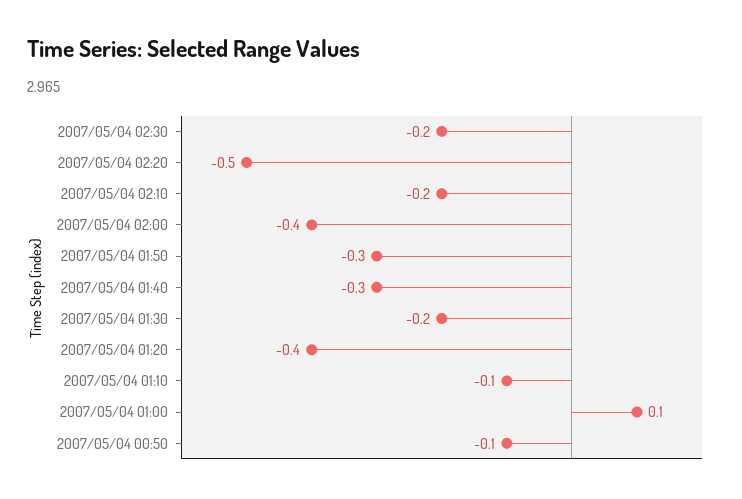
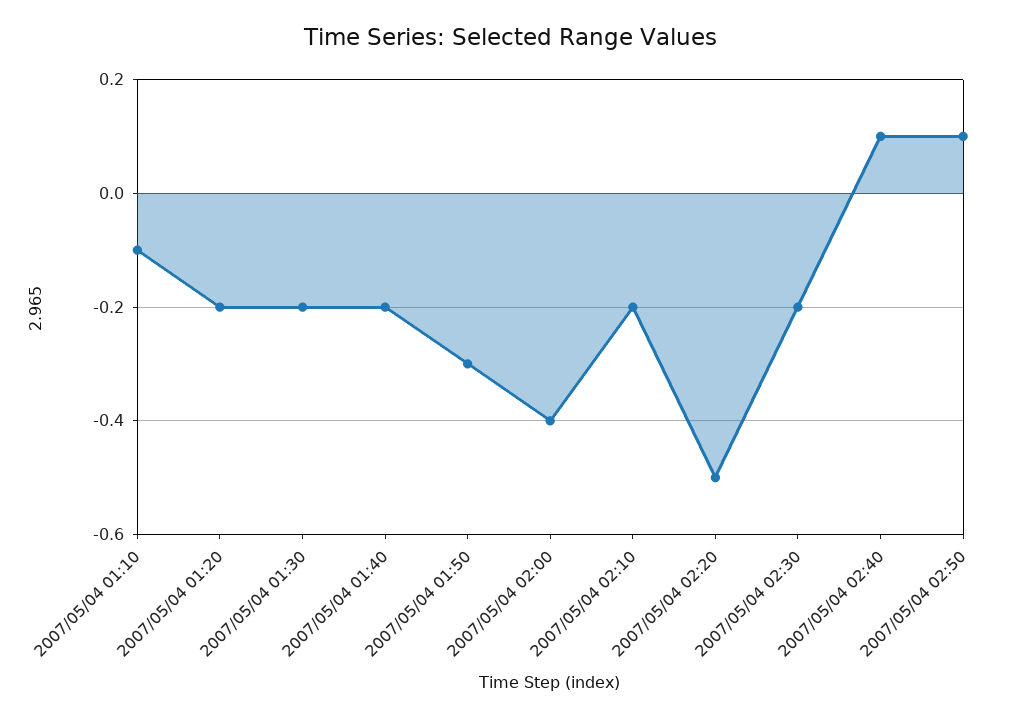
2007/05/04 01:40: -0.3 -> -0.2
2007/05/04 01:20: -0.4 -> -0.2
2007/05/04 01:00: 0.1 -> none
2007/05/04 00:50: -0.1 -> none
2007/05/04 02:40: none -> 0.1
2007/05/04 02:50: none -> 0.1

